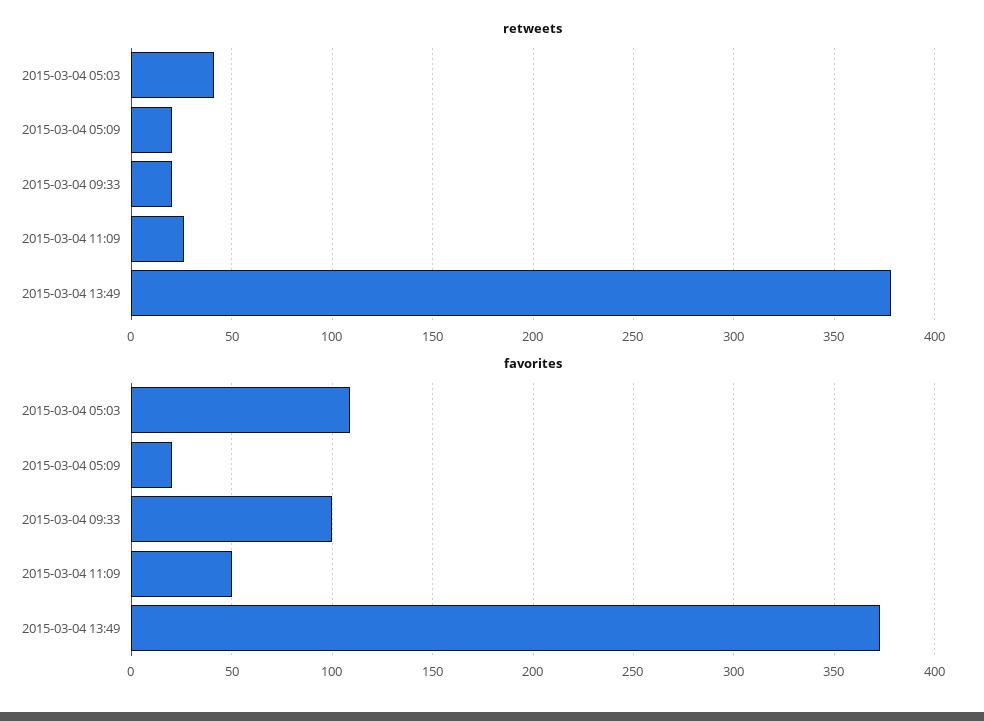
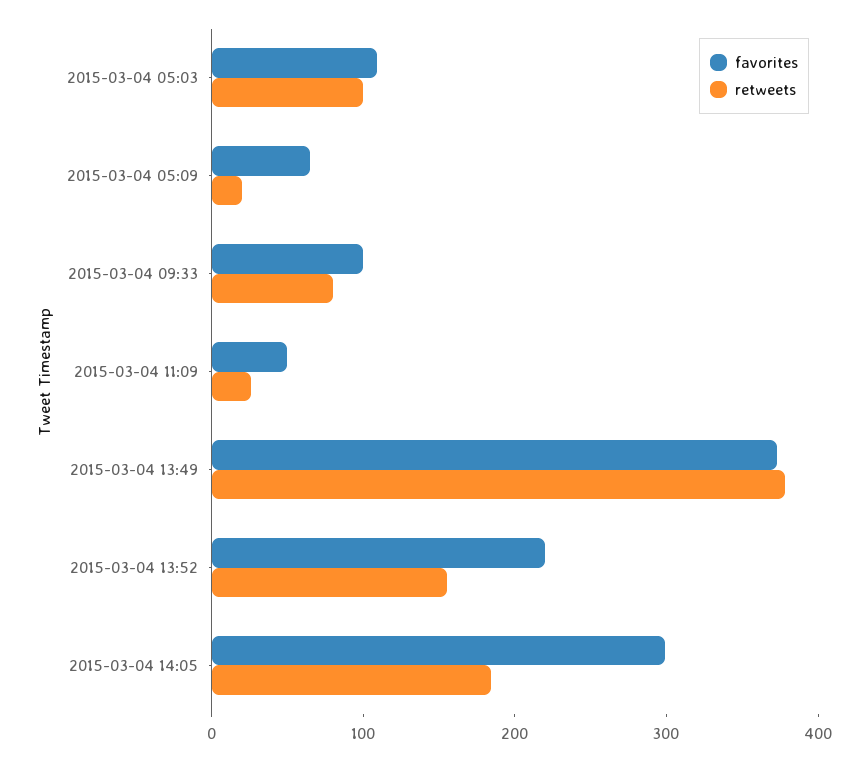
retweets, 2015-03-04 05:03: 40 -> 100
retweets, 2015-03-04 09:33: 20 -> 80
favorites, 2015-03-04 05:09: 20 -> 60
favorites, 2015-03-04 13:52: none -> 220
retweets, 2015-03-04 13:52: none -> 160
favorites, 2015-03-04 14:05: none -> 300
retweets, 2015-03-04 14:05: none -> 180

